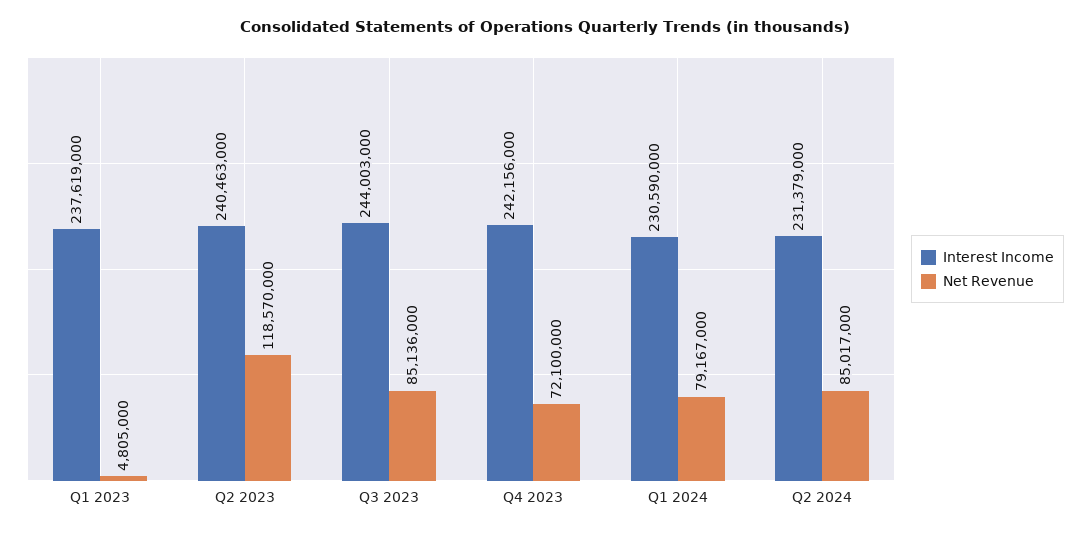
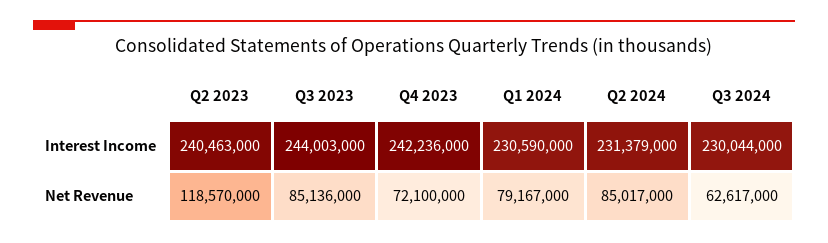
Interest Income, Q1 2023: 237619000 -> none
Net Revenue, Q1 2023: 4805000 -> none
Interest Income, Q4 2023: 242156000 -> 242236000
Interest Income, Q3 2024: none -> 230044000
Net Revenue, Q3 2024: none -> 62617000

